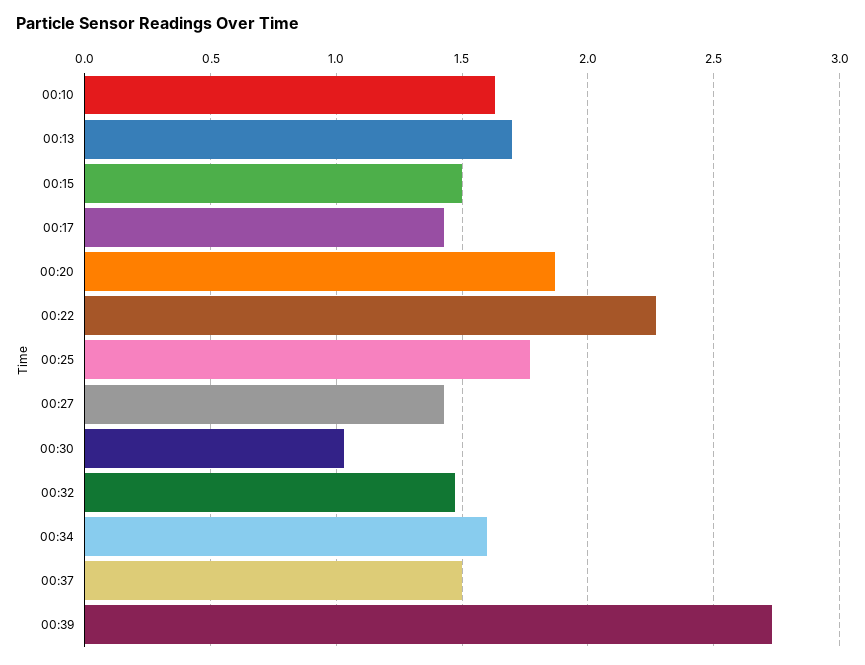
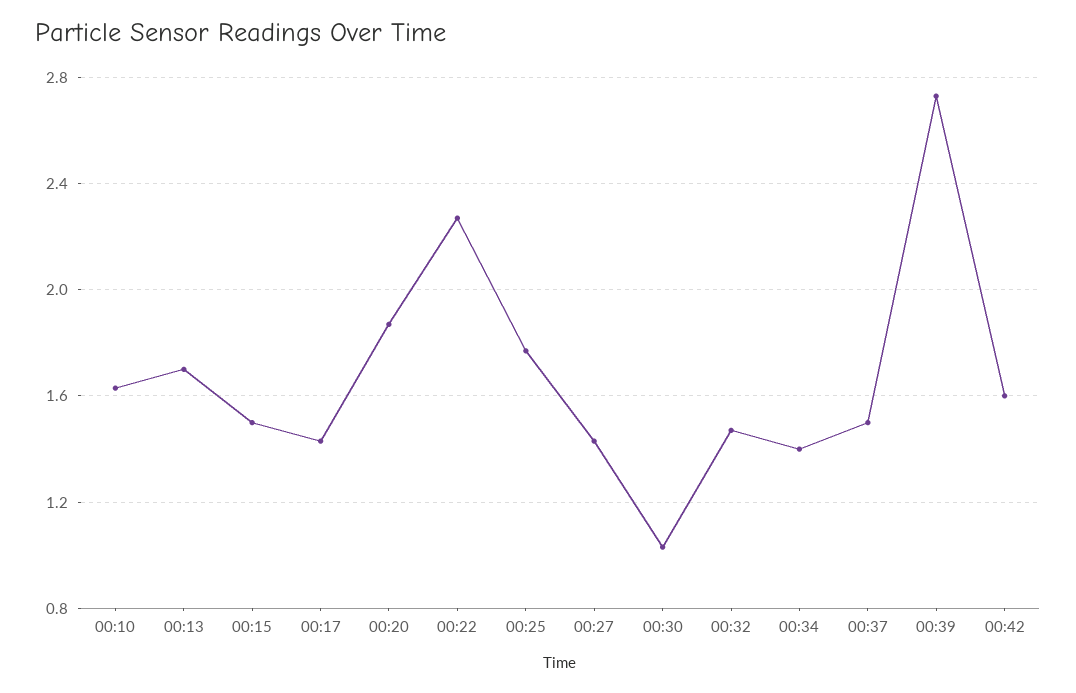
00:34: 1.6 -> 1.4
00:42: none -> 1.6

